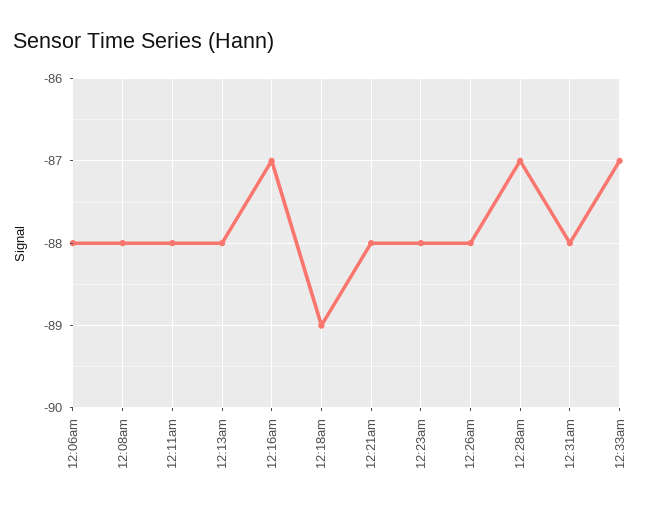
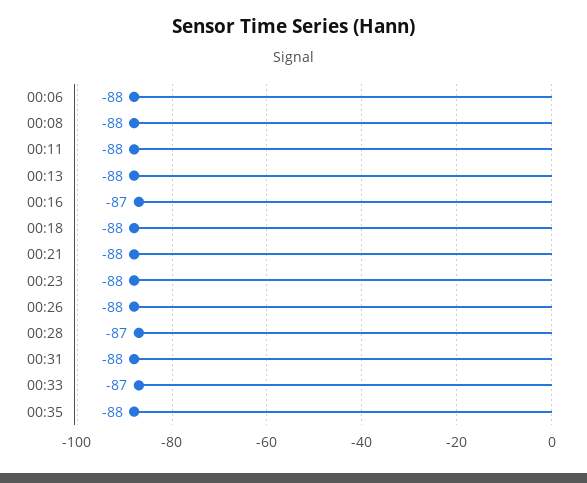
12:18am: -89 -> -88
00:35: none -> -88

